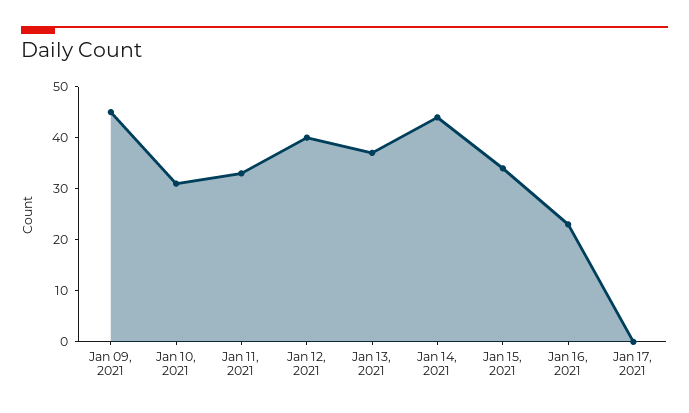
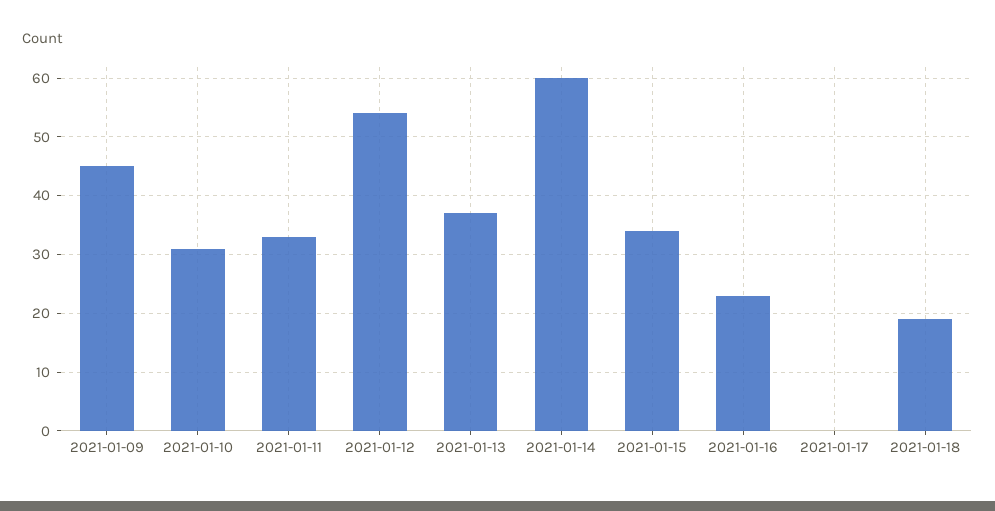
Jan 12, 2021: 40 -> 55
Jan 14, 2021: 45 -> 60
2021-01-18: none -> 20

